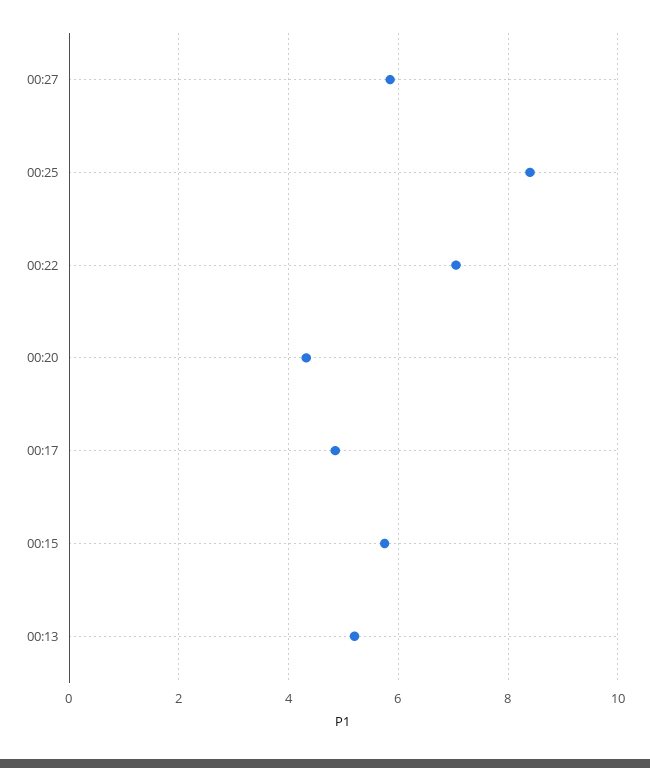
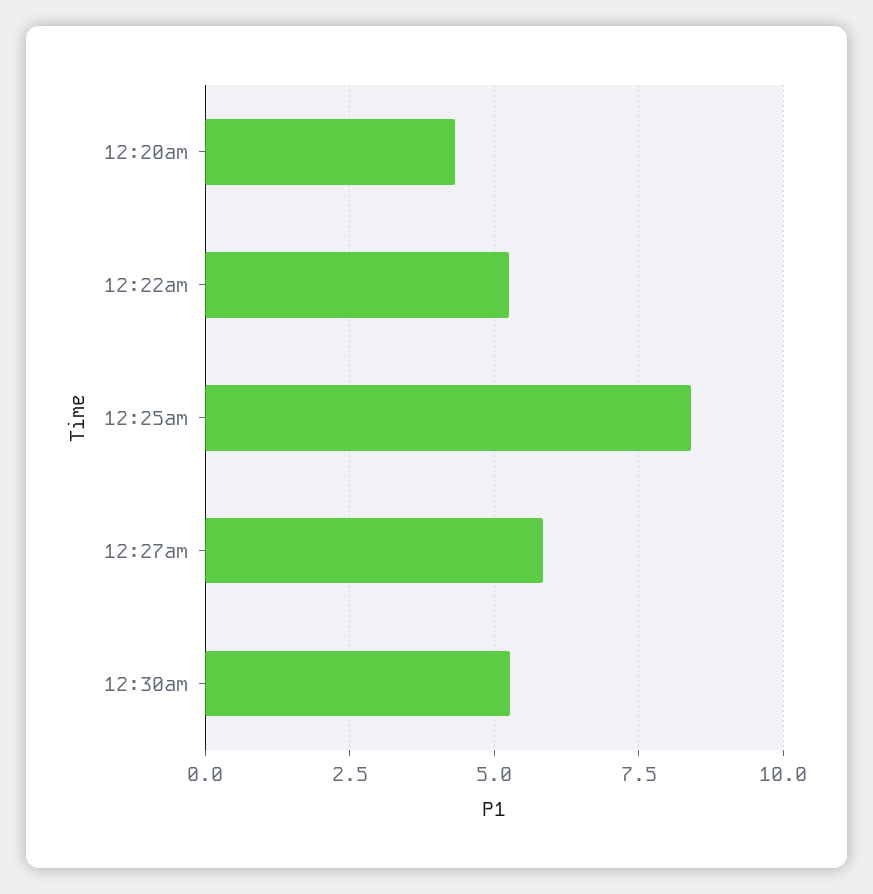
00:22: 7 -> 5.25
00:17: 4.8 -> none
00:15: 5.8 -> none
00:13: 5.2 -> none
12:30am: none -> 5.25

